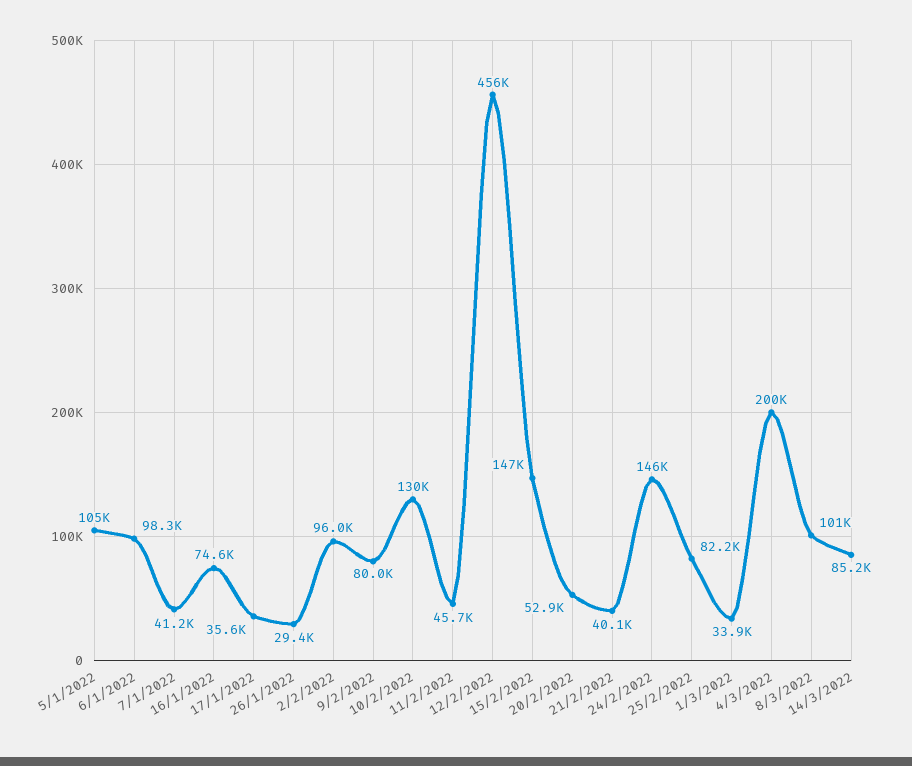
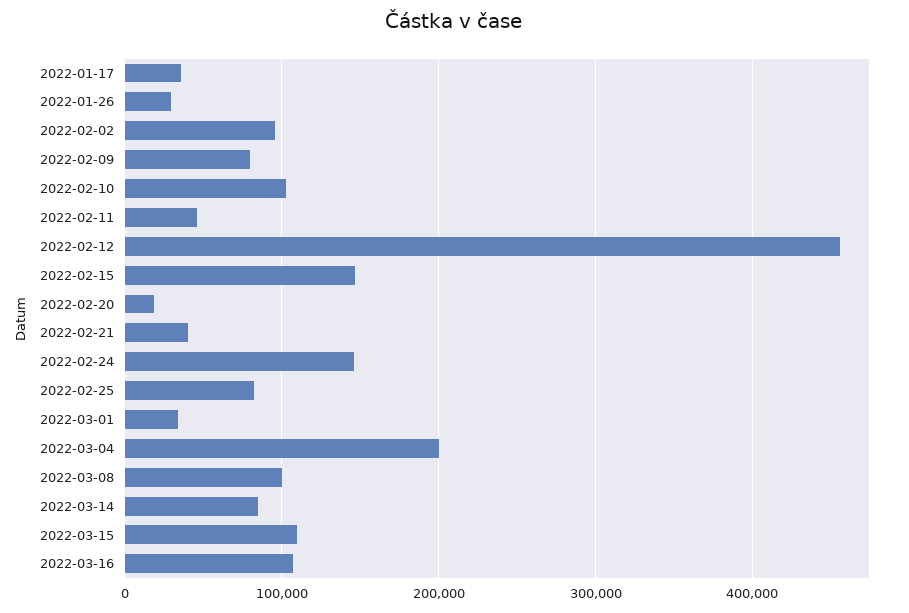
5/1/2022: 105000 -> none
6/1/2022: 98300 -> none
7/1/2022: 41200 -> none
16/1/2022: 74600 -> none
10/2/2022: 130000 -> 100000
20/2/2022: 52900 -> 20000
2022-03-15: none -> 110000
2022-03-16: none -> 110000

